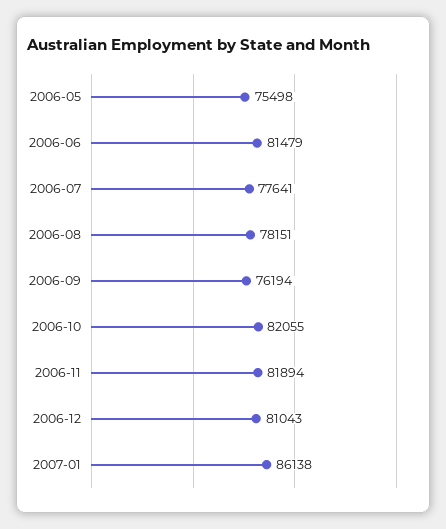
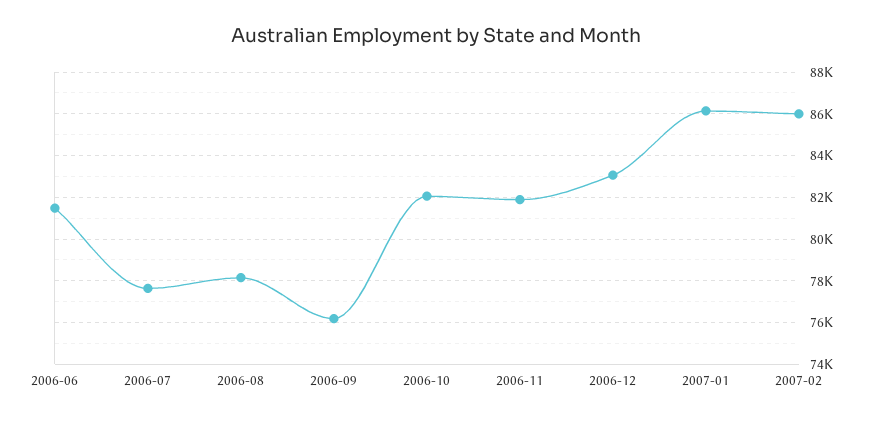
2006-05: 75498 -> none
2006-12: 81043 -> 83000
2007-02: none -> 86000

